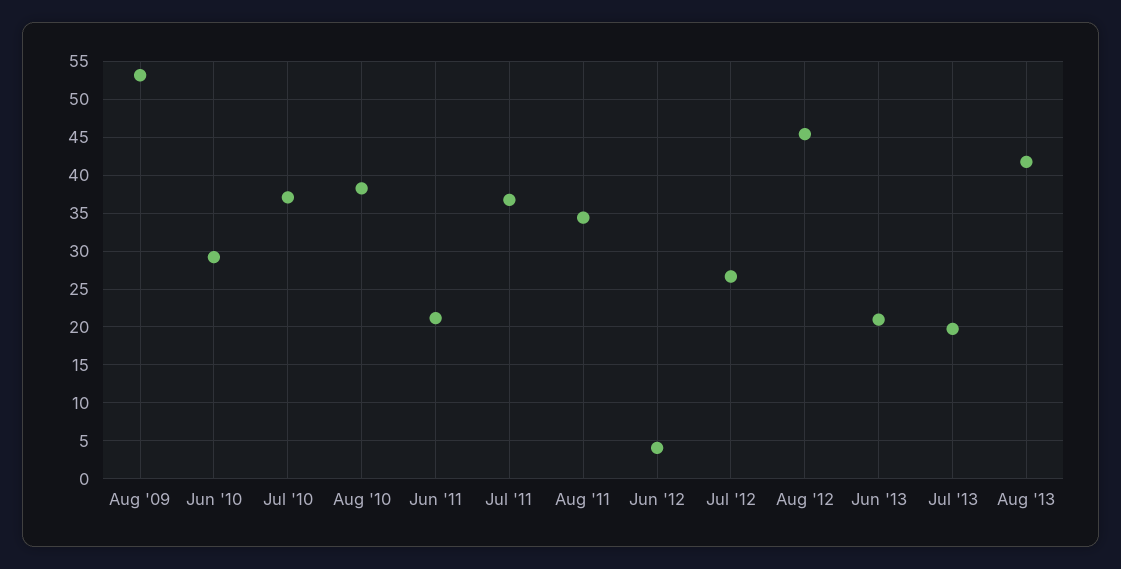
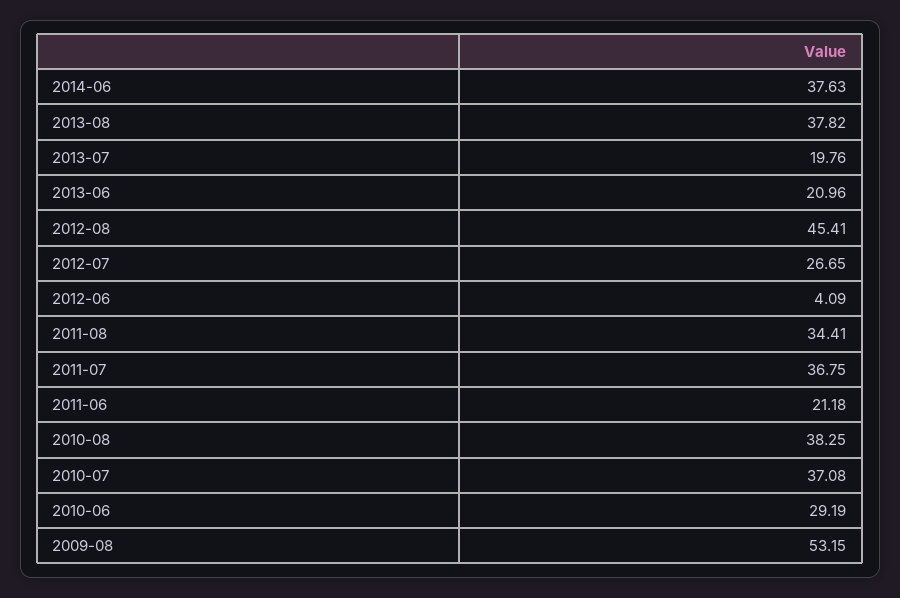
Aug '13: 42 -> 37.82
2014-06: none -> 37.63

